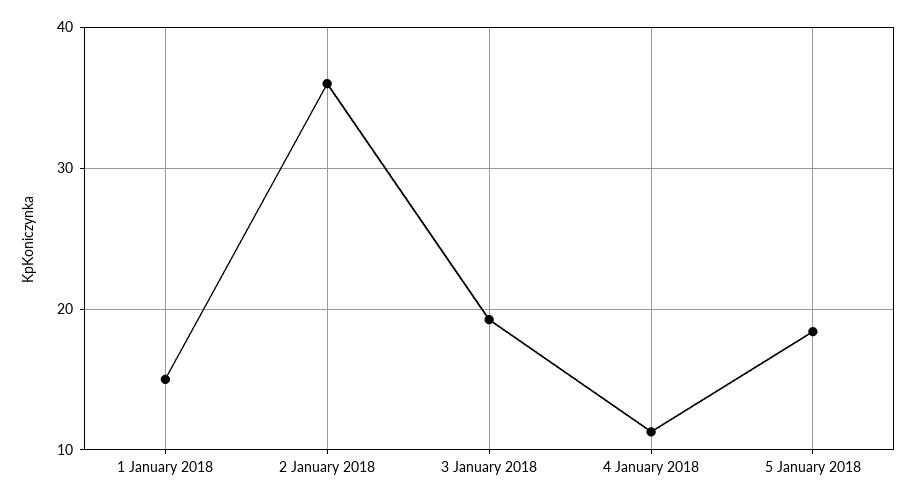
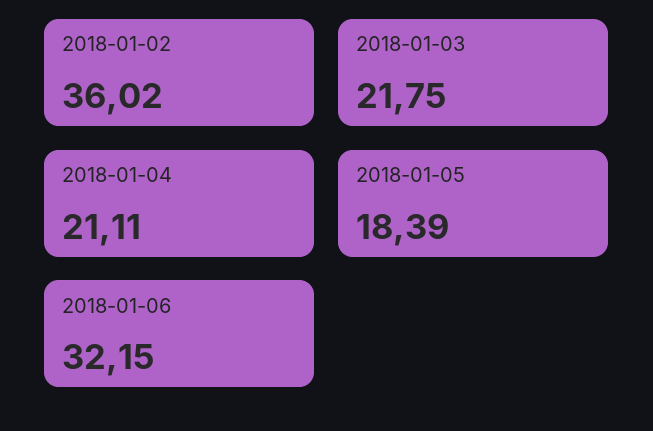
1 January 2018: 15 -> none
3 January 2018: 19 -> 21.75
4 January 2018: 11 -> 21.11
2018-01-06: none -> 32.15

